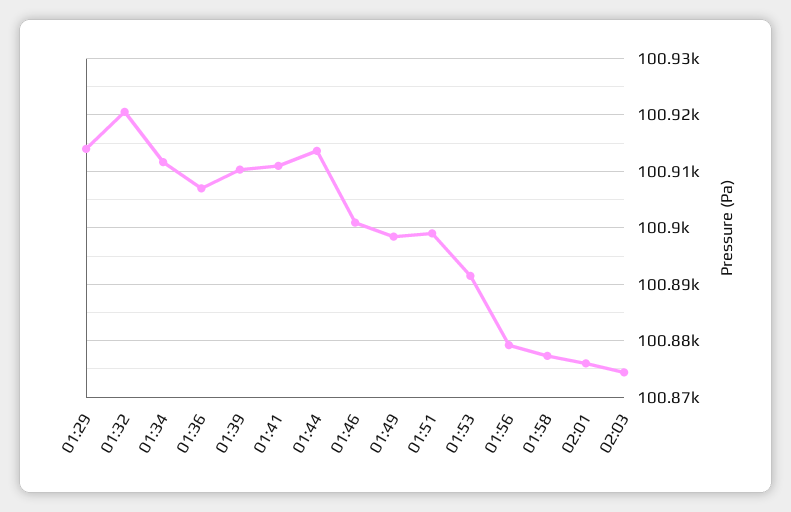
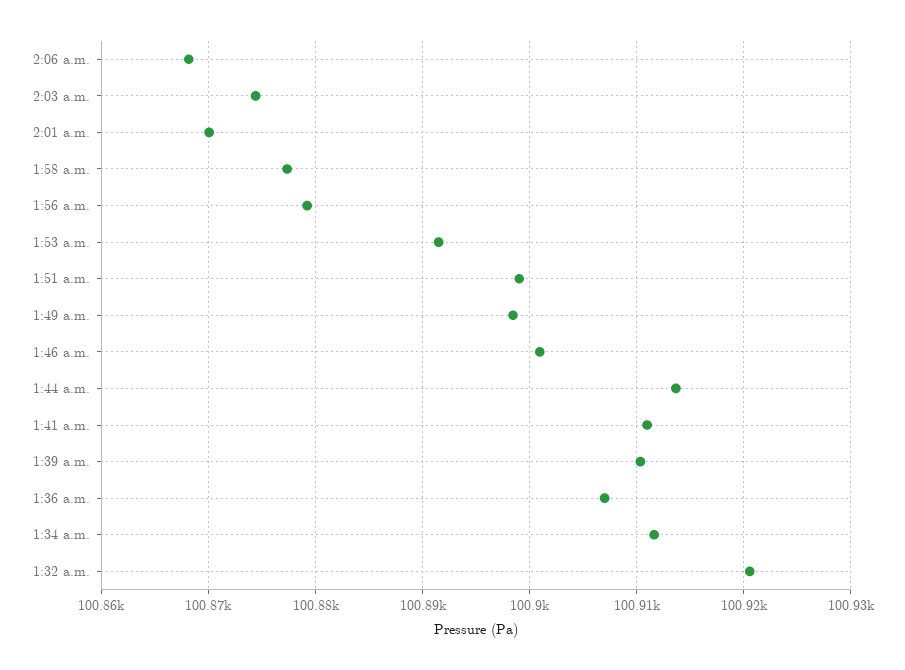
01:29: 100914 -> none
02:01: 100876 -> 100870
2:06 a.m.: none -> 100868

